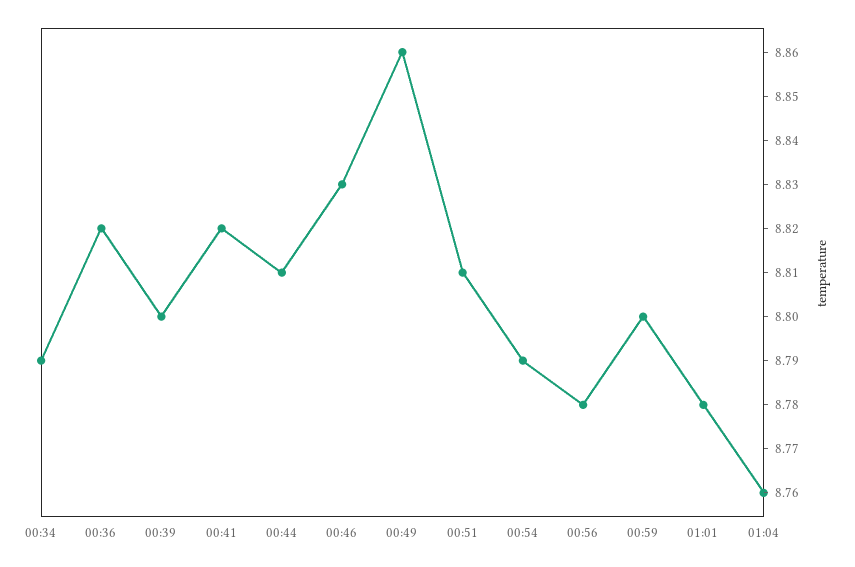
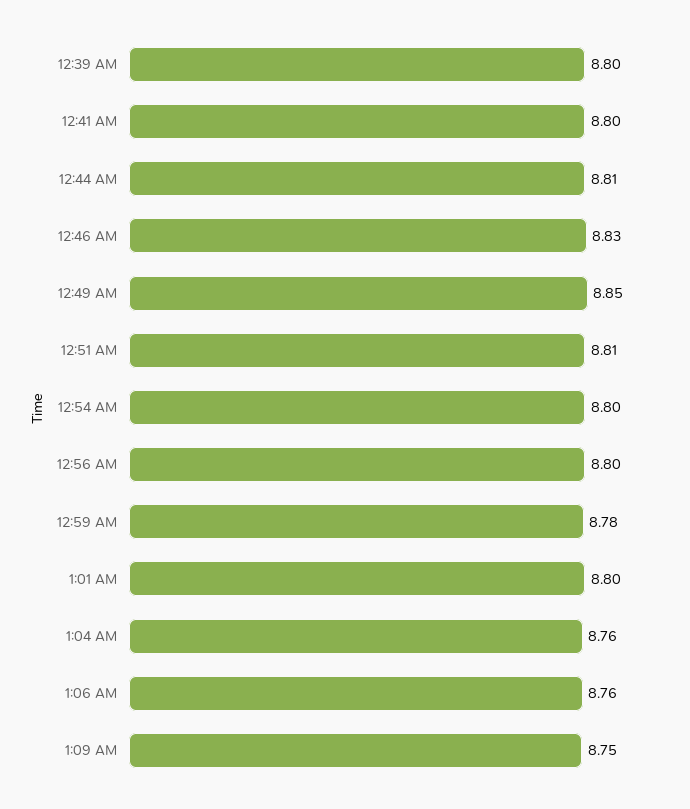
00:34: 8.79 -> none
00:36: 8.82 -> none
00:41: 8.82 -> 8.8
00:49: 8.86 -> 8.85
00:54: 8.79 -> 8.8
00:56: 8.78 -> 8.8
00:59: 8.8 -> 8.78
01:01: 8.78 -> 8.8
1:06 AM: none -> 8.76
1:09 AM: none -> 8.75

